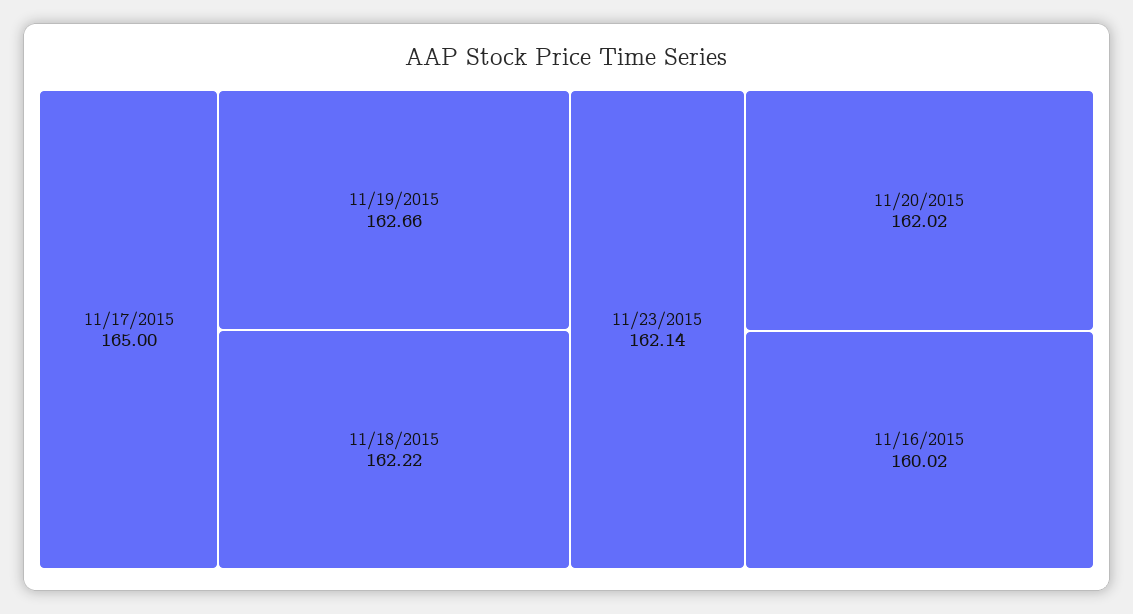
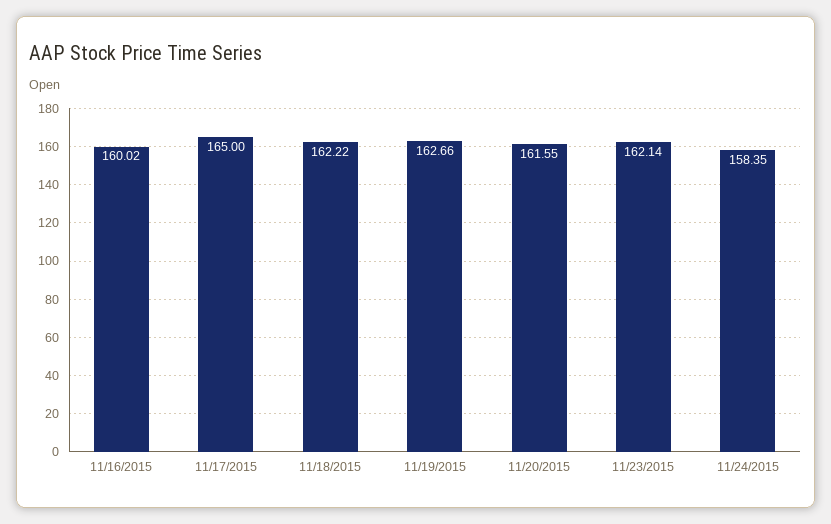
11/20/2015: 162.02 -> 161.55
11/24/2015: none -> 158.35

